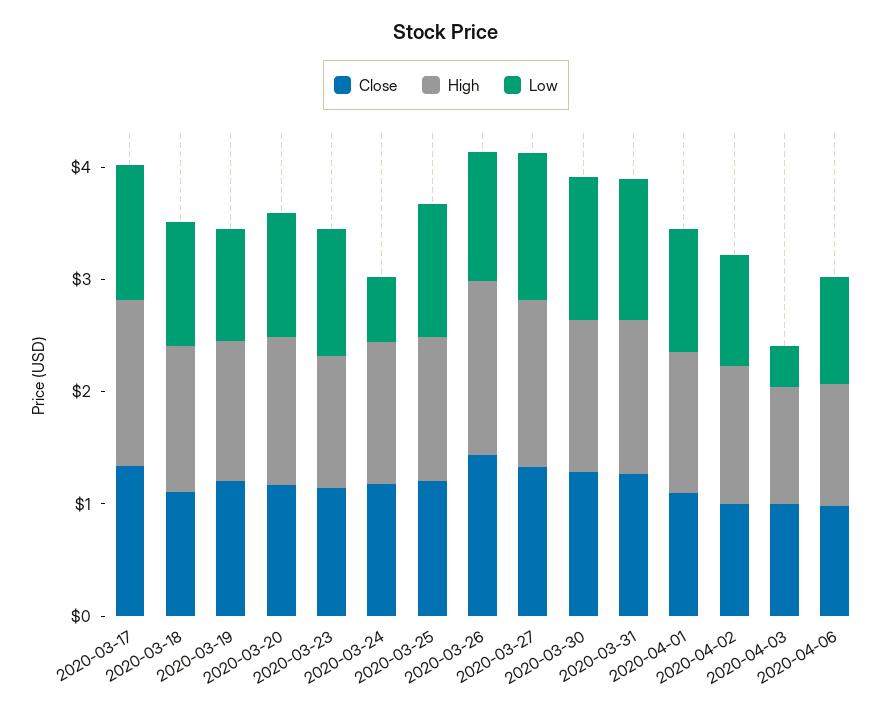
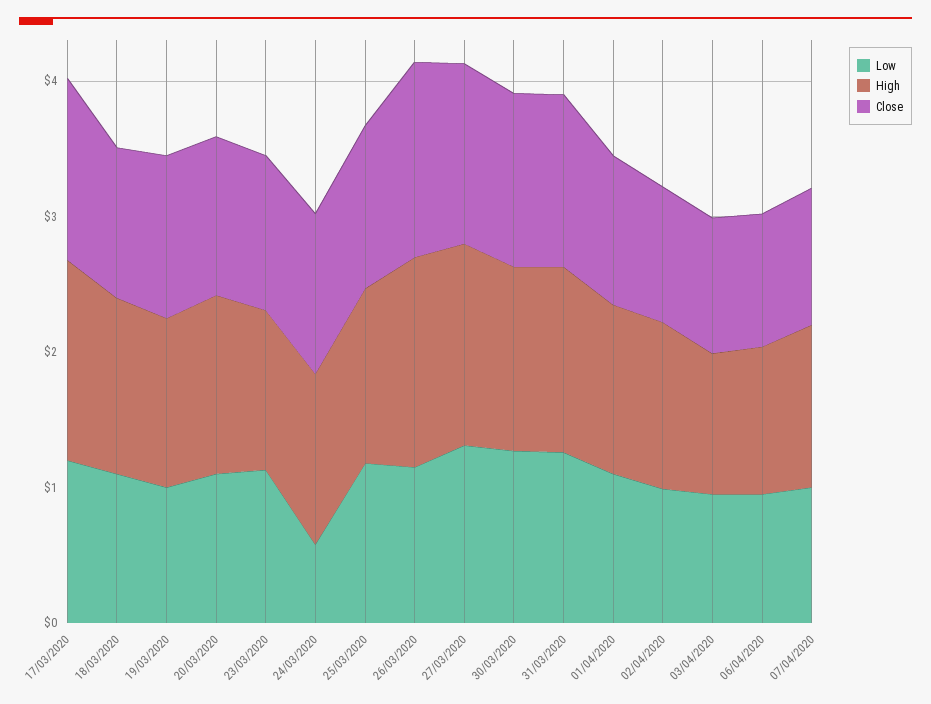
Low, 2020-04-03: 0.4 -> 1
Low, 07/04/2020: none -> 1
High, 07/04/2020: none -> 1.2
Close, 07/04/2020: none -> 1

